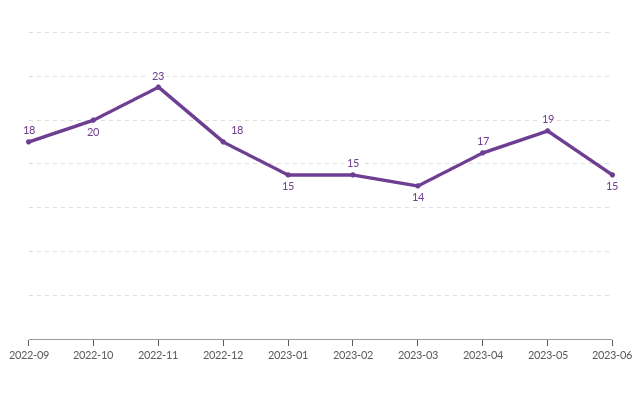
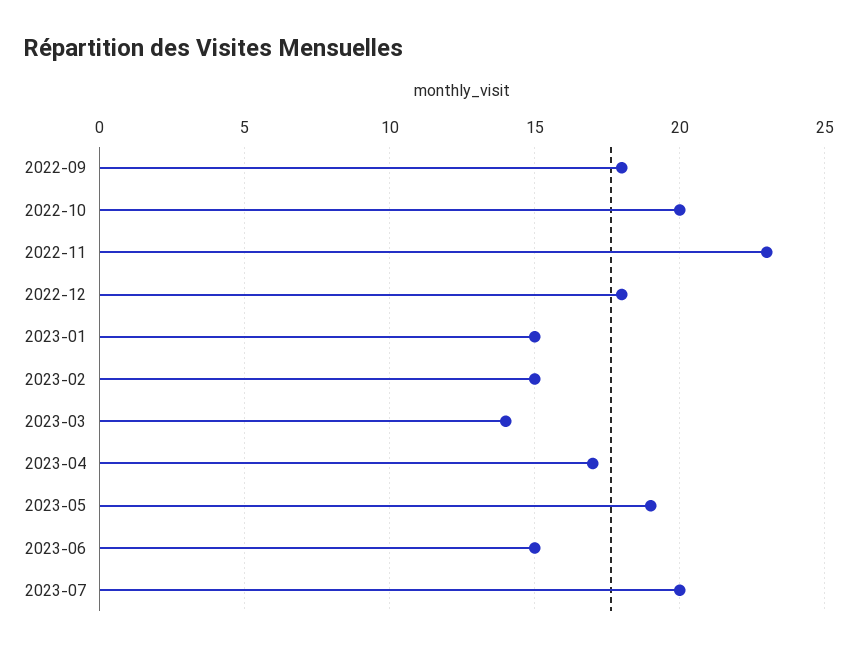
2023-07: none -> 20

